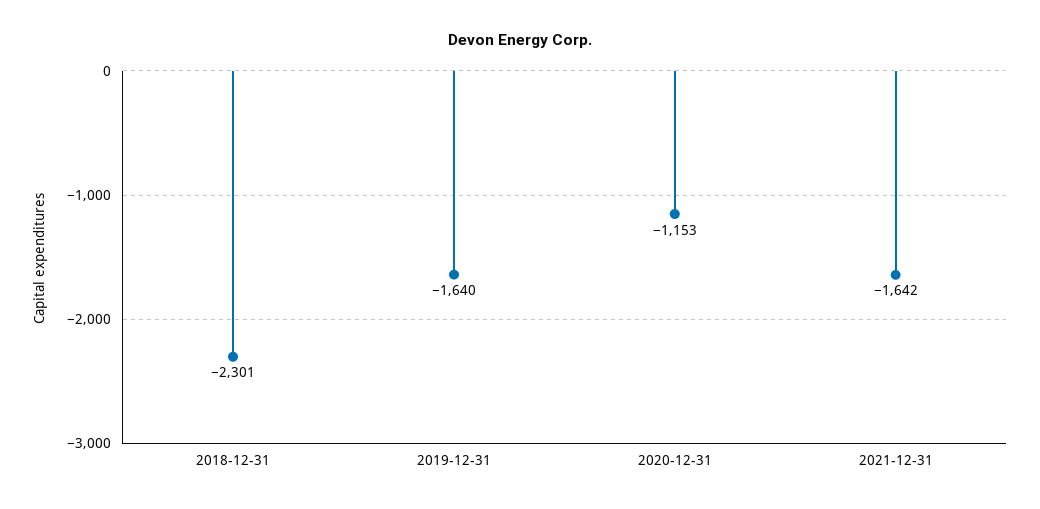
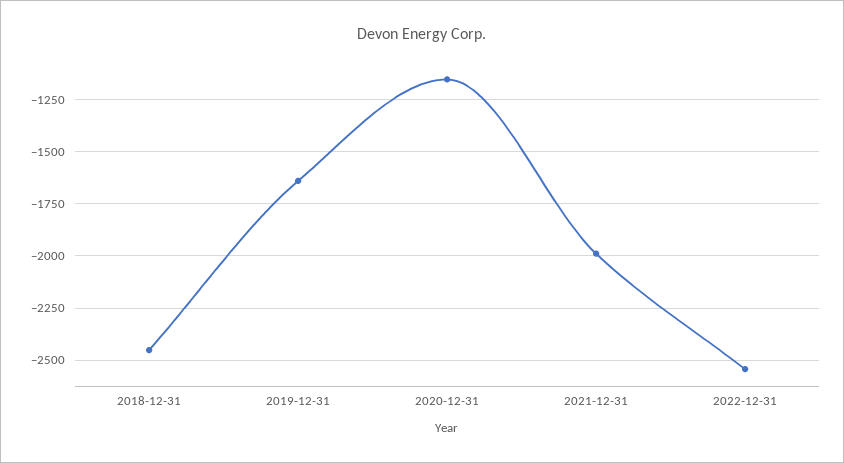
2018-12-31: -2301 -> -2450
2021-12-31: -1642 -> -2000
2022-12-31: none -> -2550

